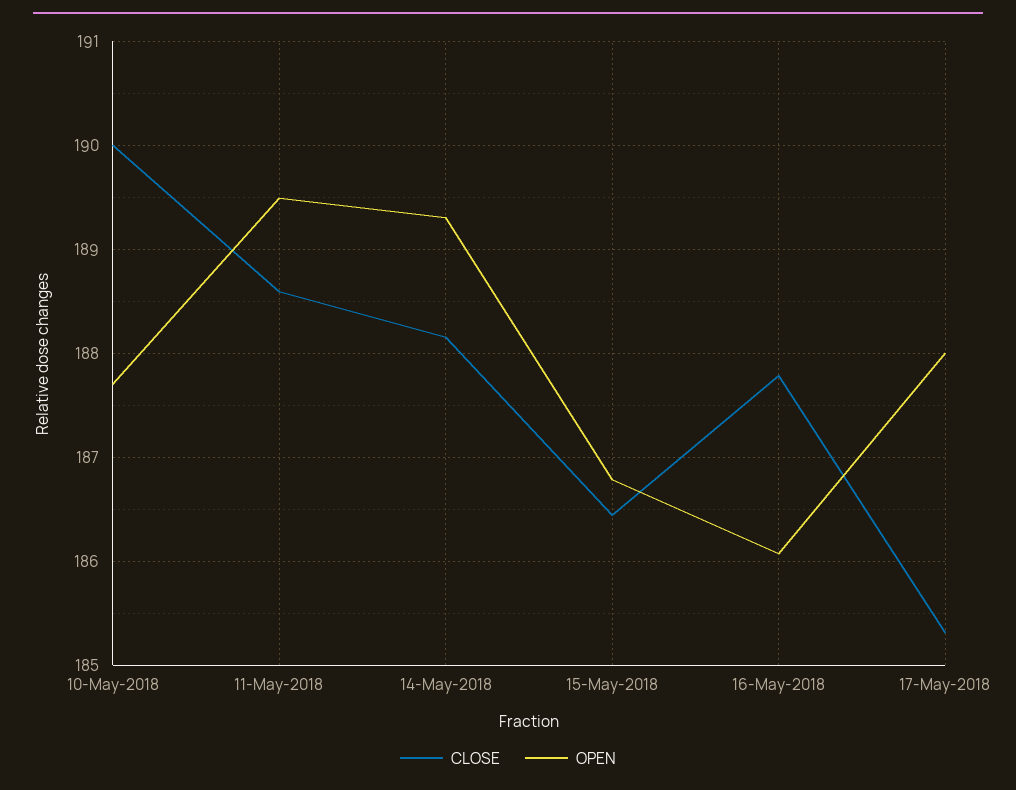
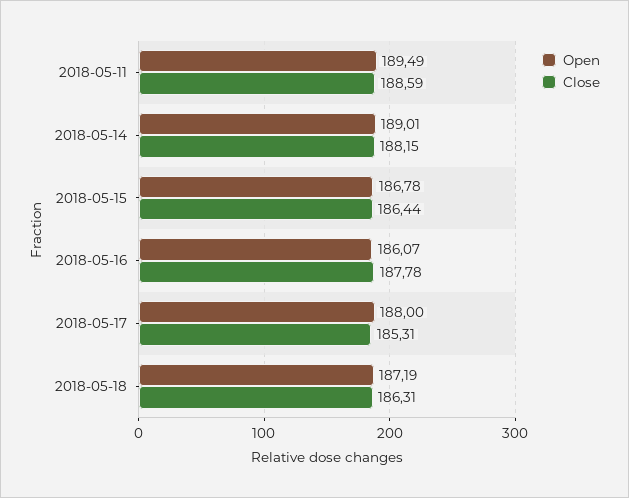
CLOSE, 10-May-2018: 190 -> none
OPEN, 10-May-2018: 187.7 -> none
OPEN, 14-May-2018: 189.3 -> 189.01
OPEN, 2018-05-18: none -> 187.19
CLOSE, 2018-05-18: none -> 186.31

